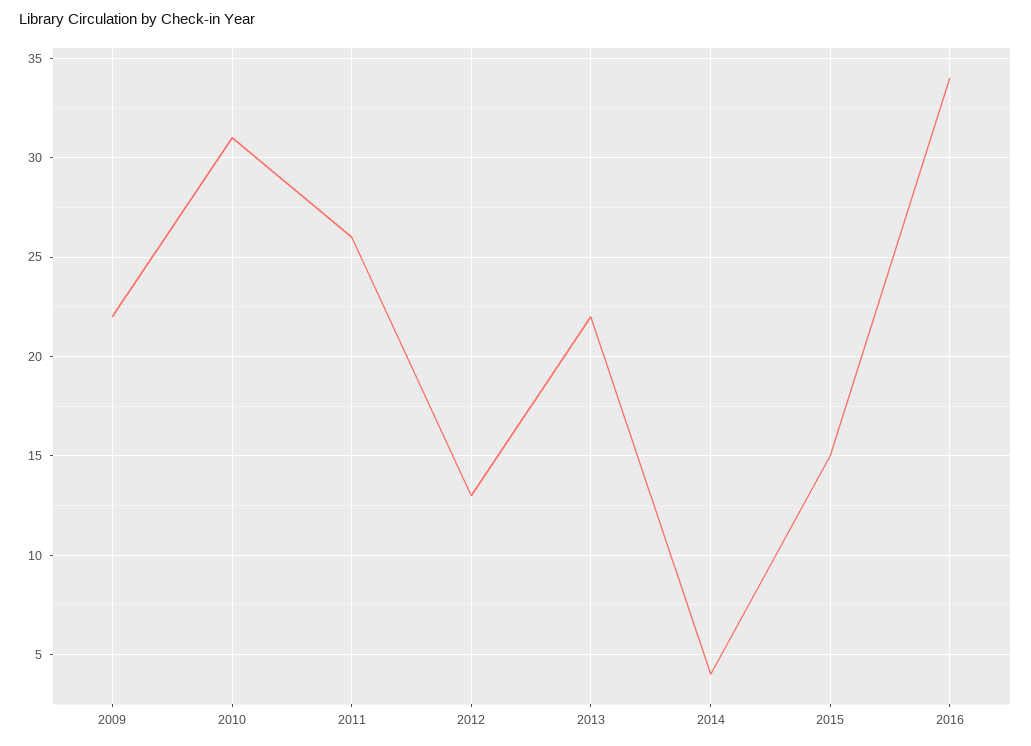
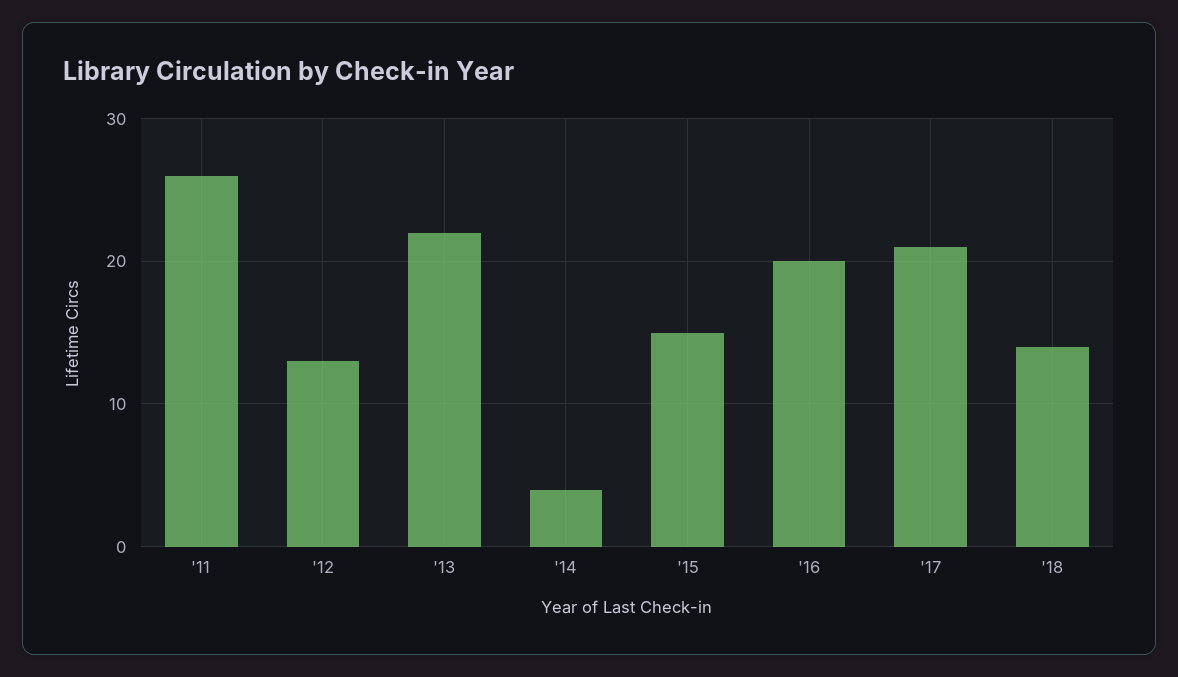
2009: 22 -> none
2010: 31 -> none
2016: 34 -> 20
'17: none -> 21
'18: none -> 14

